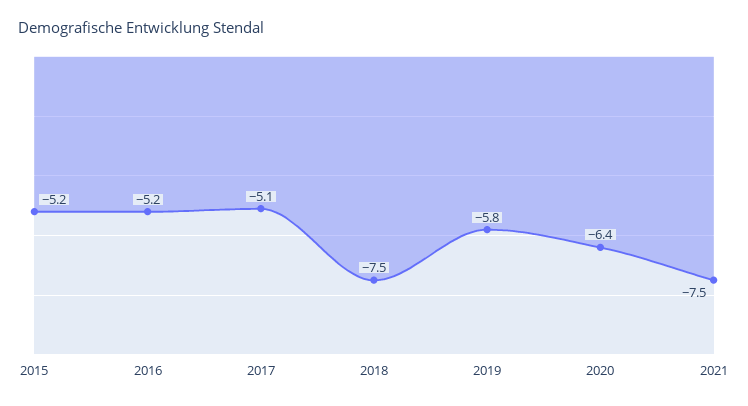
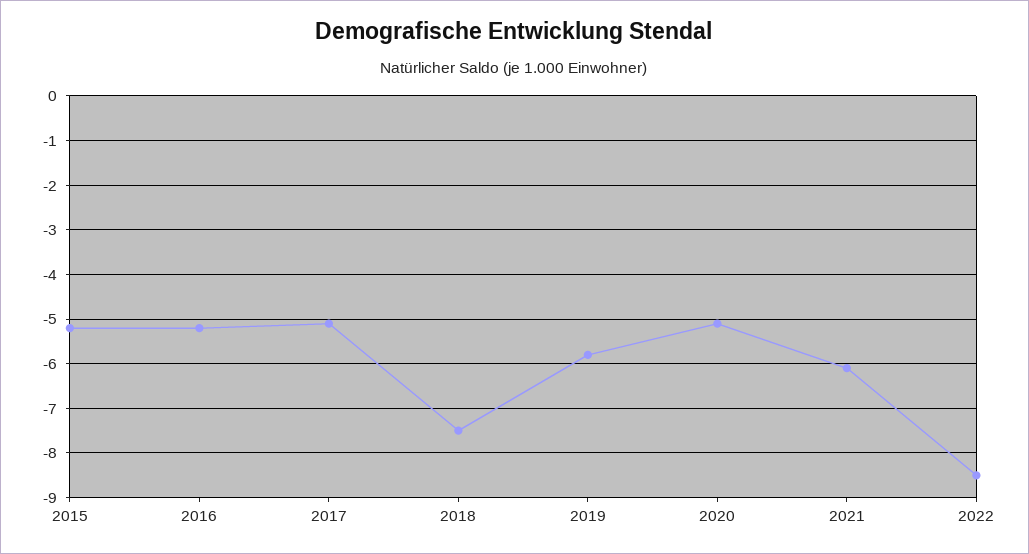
2020: -6.4 -> -5
2021: -7.5 -> -6
2022: none -> -8.5

